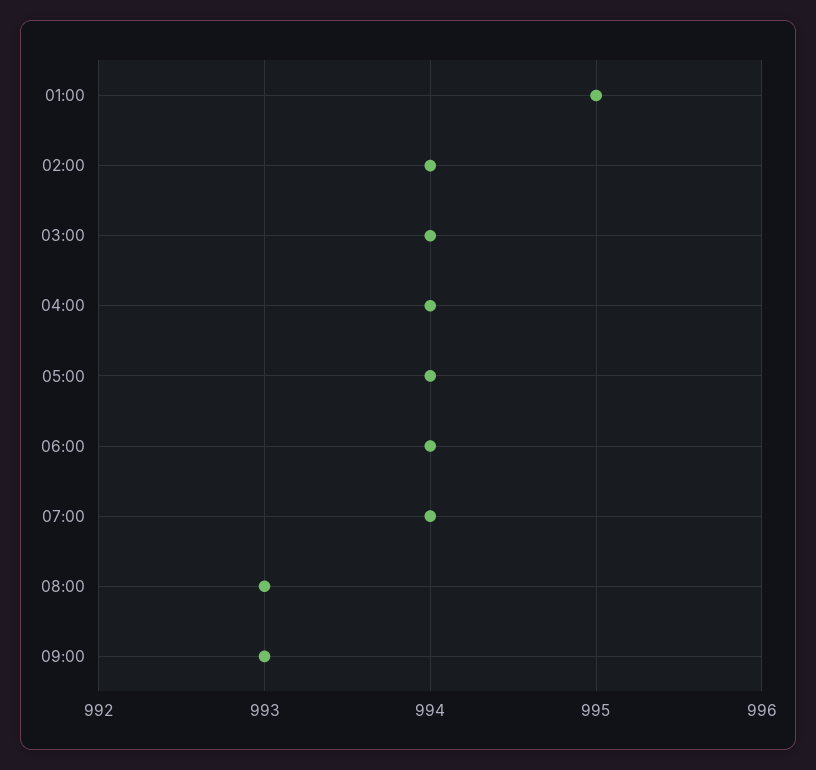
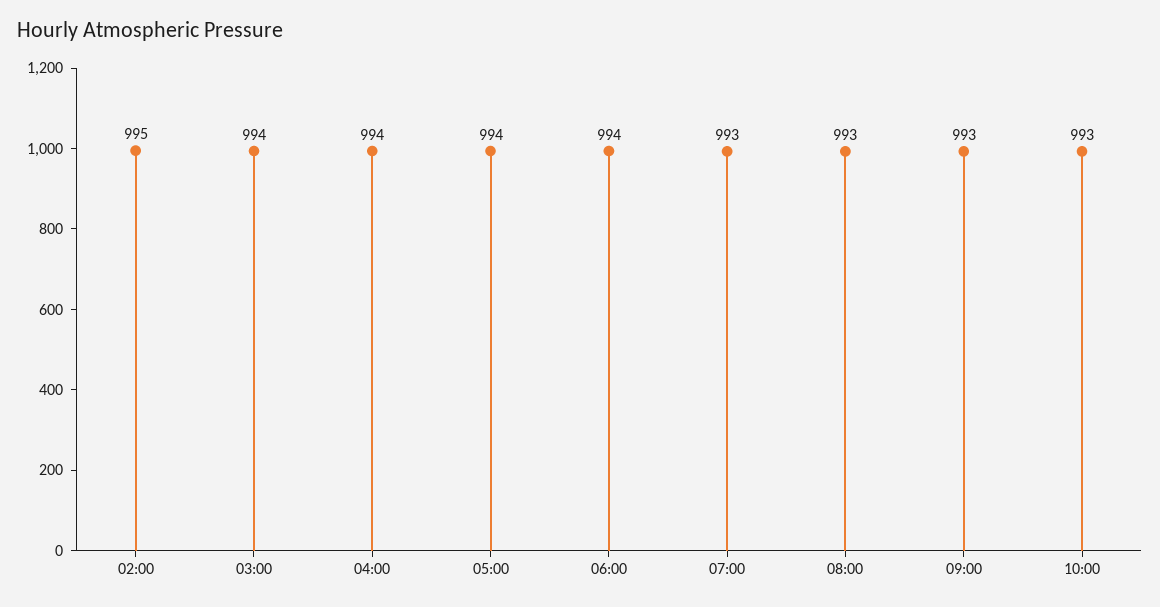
01:00: 995 -> none
02:00: 994 -> 995
07:00: 994 -> 993
10:00: none -> 993

